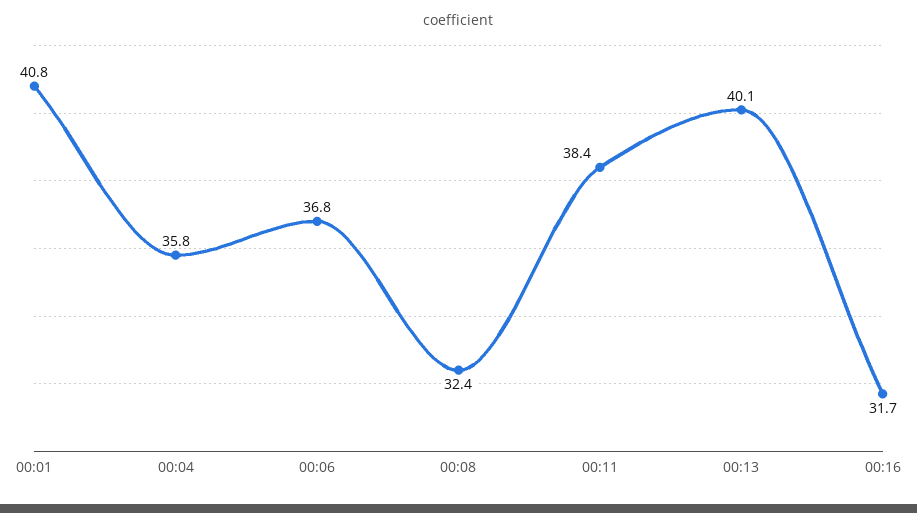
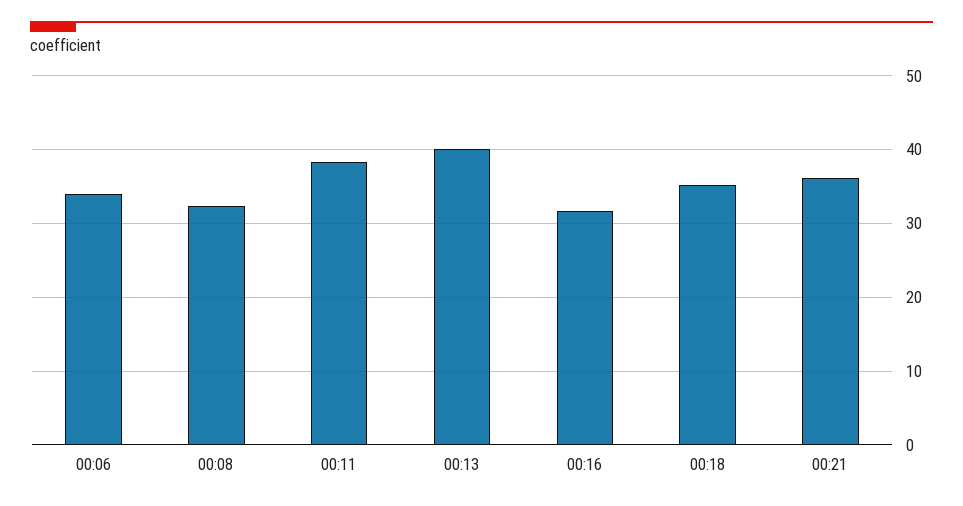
00:01: 40.8 -> none
00:04: 35.8 -> none
00:06: 36.8 -> 34
00:18: none -> 35
00:21: none -> 36

